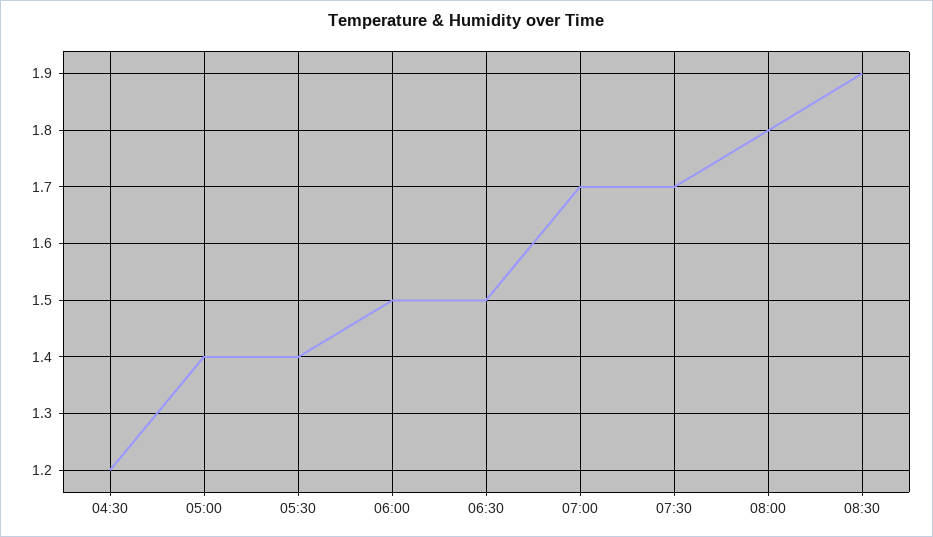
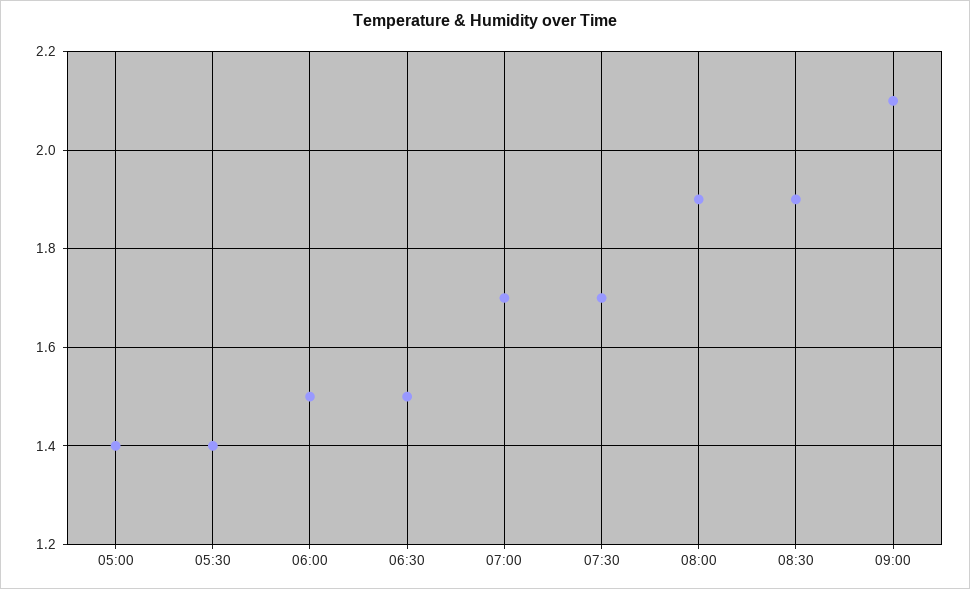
04:30: 1.2 -> none
08:00: 1.8 -> 1.9
09:00: none -> 2.1

